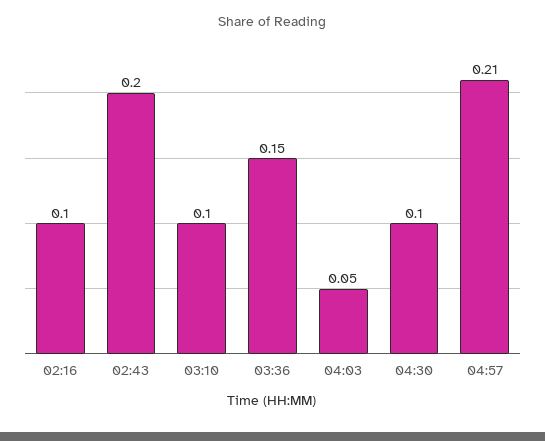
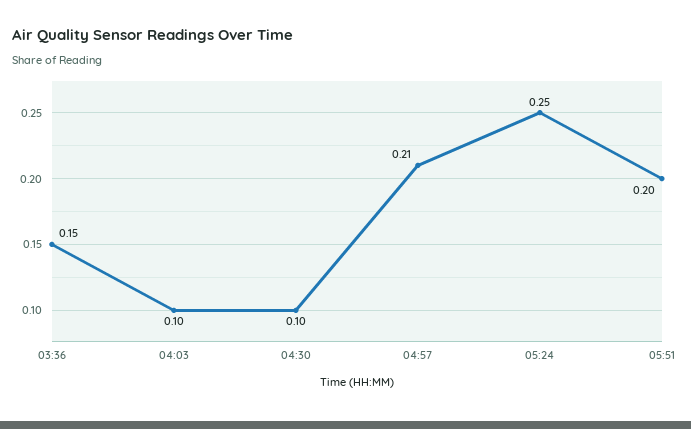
02:16: 0.1 -> none
02:43: 0.2 -> none
03:10: 0.1 -> none
04:03: 0.05 -> 0.1
05:24: none -> 0.25
05:51: none -> 0.2

